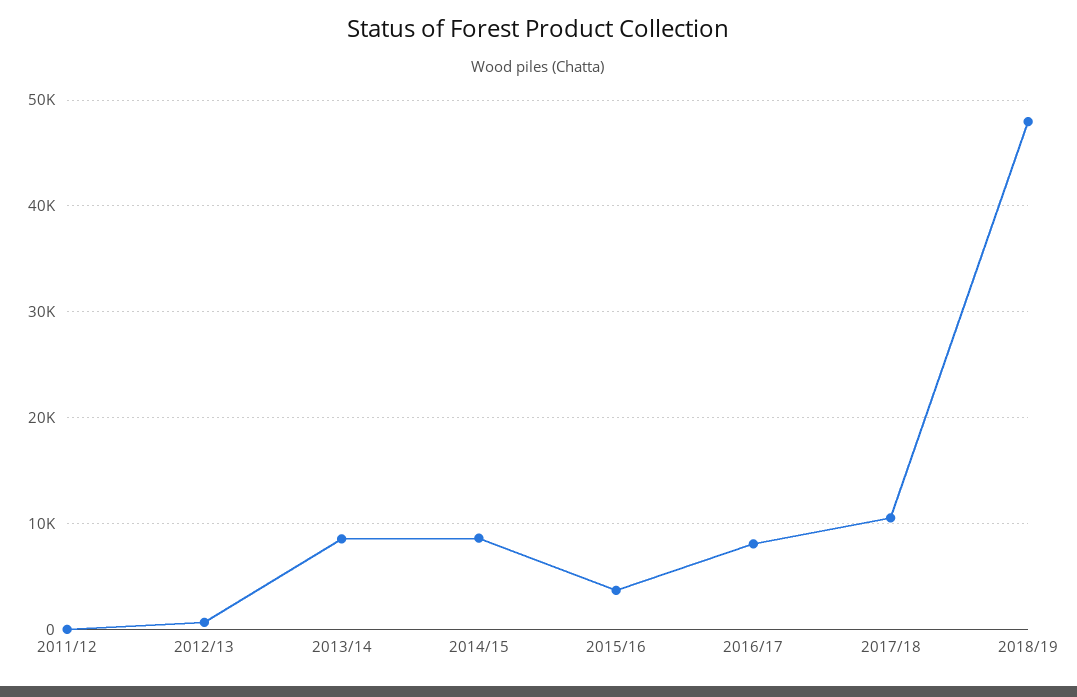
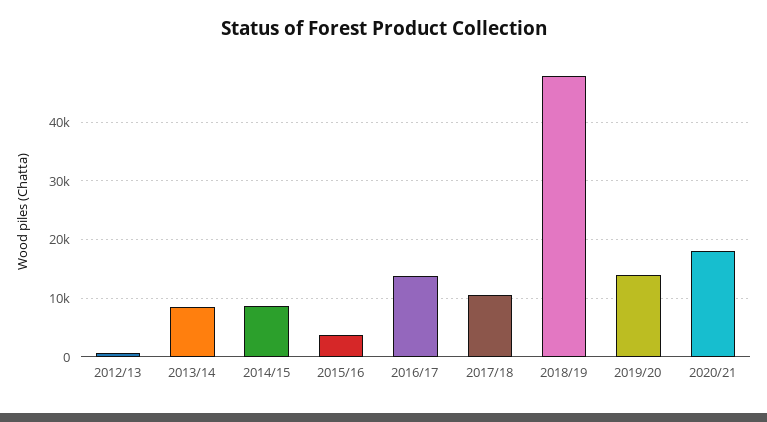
2011/12: 0 -> none
2016/17: 8000 -> 14000
2019/20: none -> 14000
2020/21: none -> 18000

